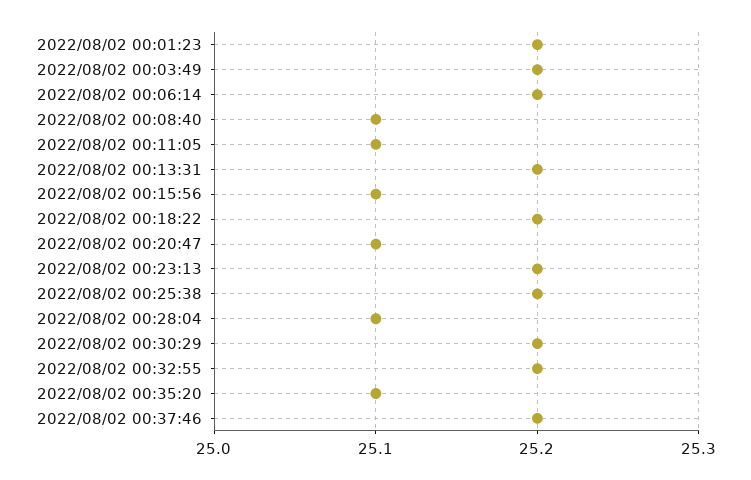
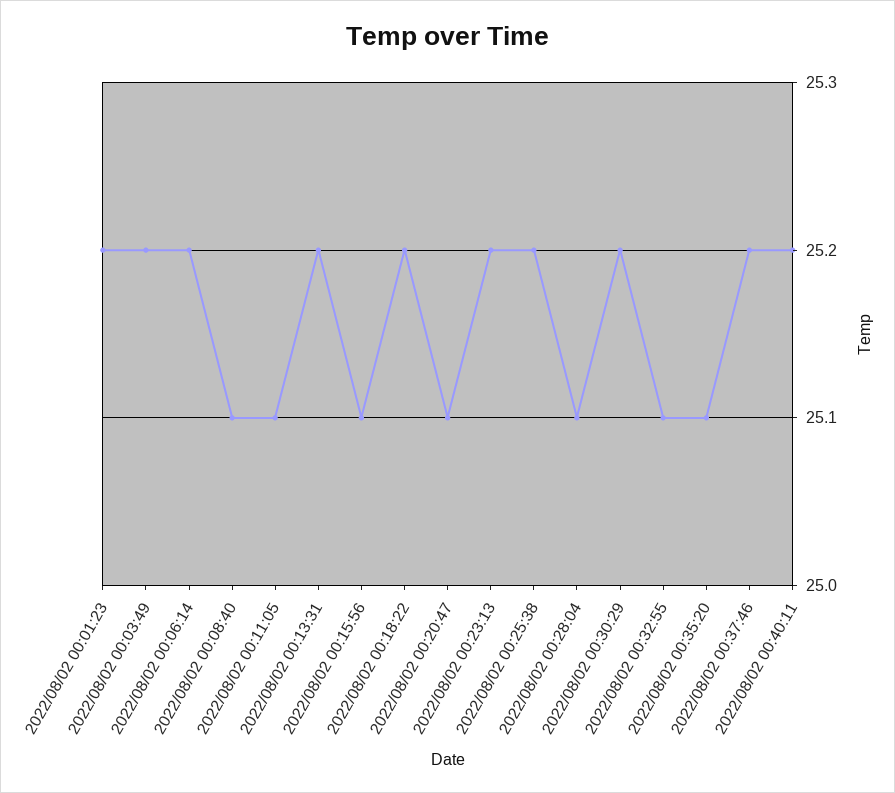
2022/08/02 00:32:55: 25.2 -> 25.1
2022/08/02 00:40:11: none -> 25.2

